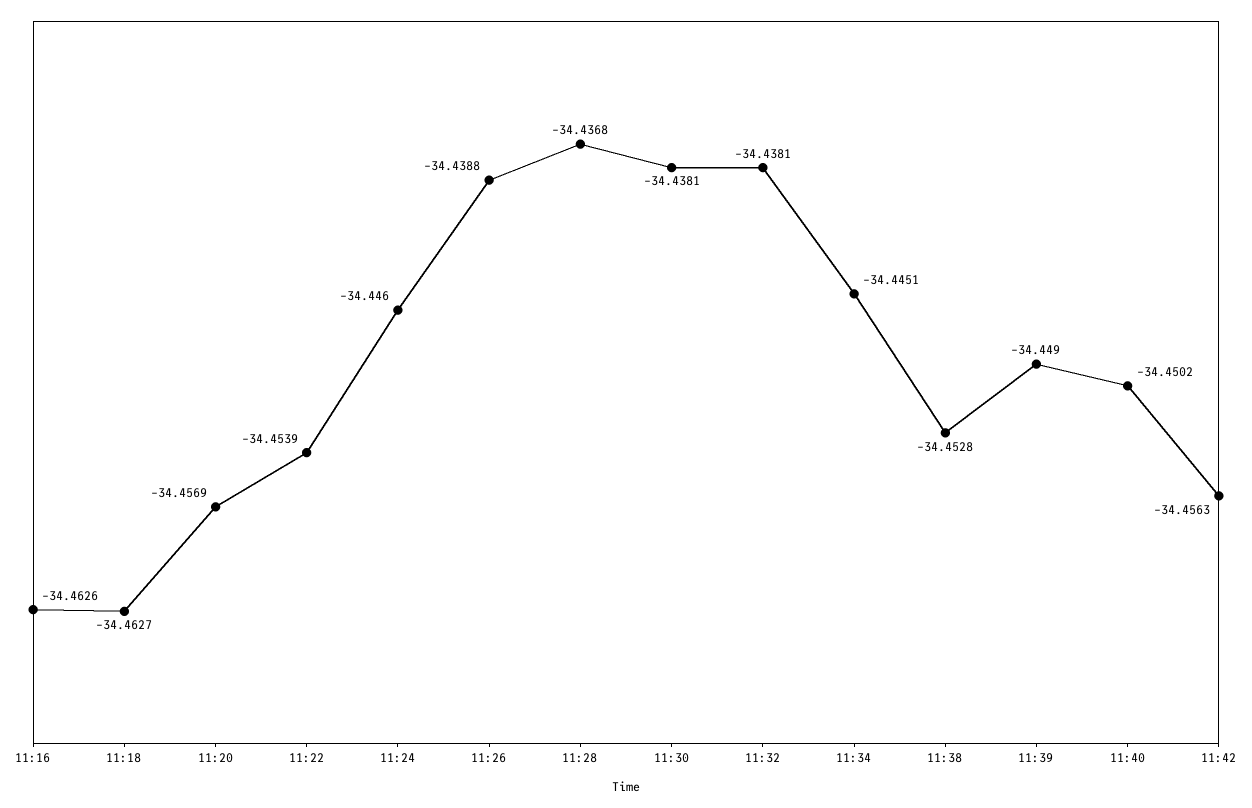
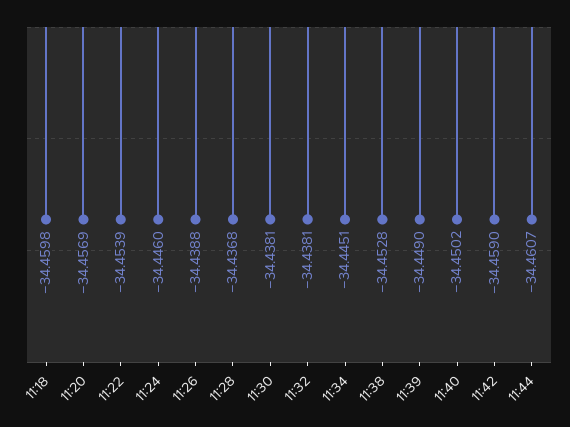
11:16: -34.4626 -> none
11:18: -34.4627 -> -34.4598
11:42: -34.4563 -> -34.459
11:44: none -> -34.4607

